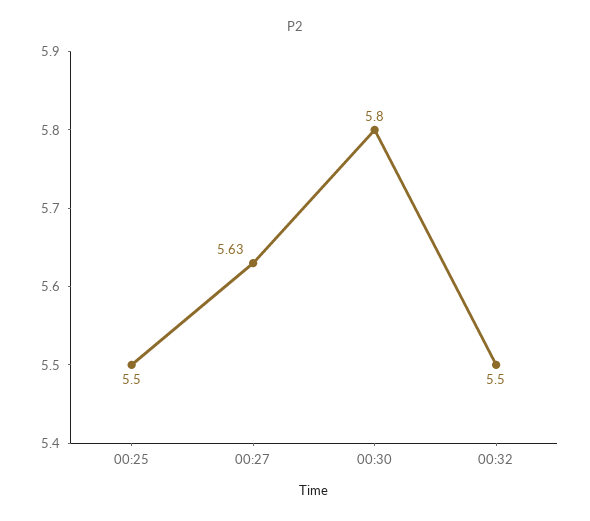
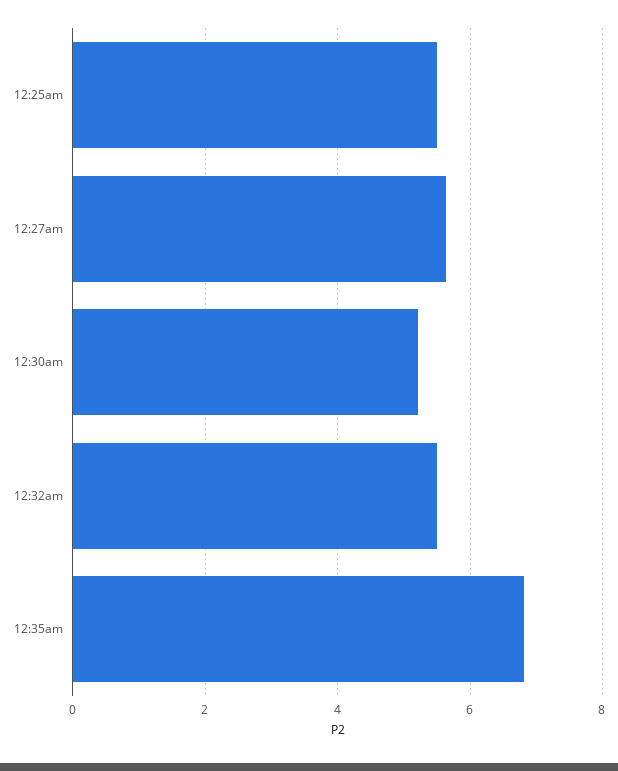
00:30: 5.8 -> 5.2
12:35am: none -> 6.8

